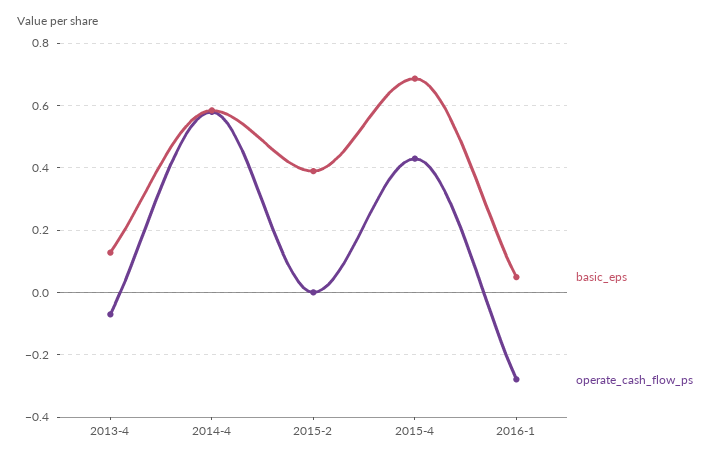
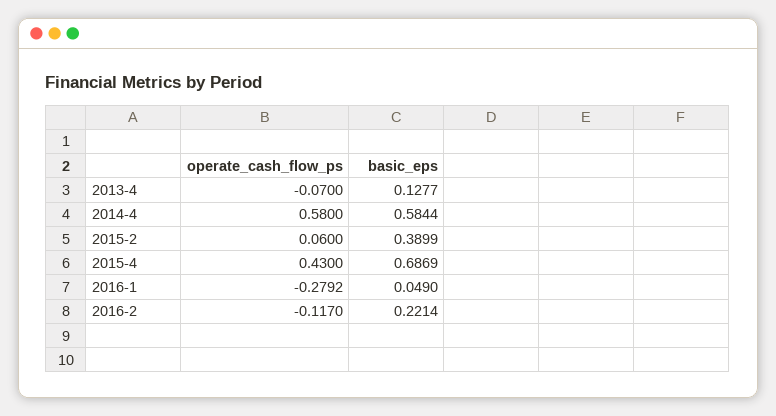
operate_cash_flow_ps, 2015-2: 0 -> 0.06
operate_cash_flow_ps, 2016-2: none -> -0.117
basic_eps, 2016-2: none -> 0.2214

